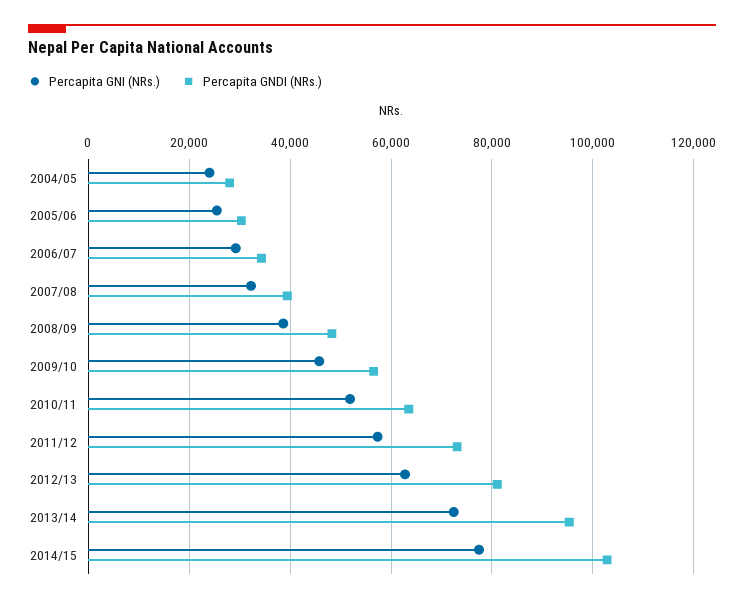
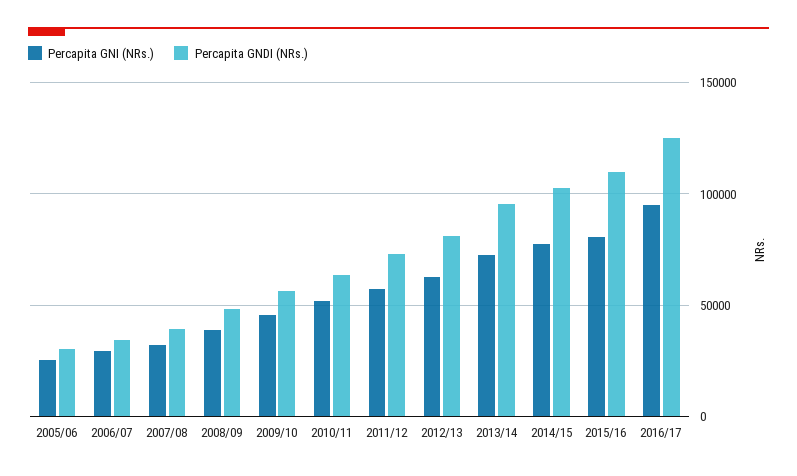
Percapita GNI (NRs.), 2004/05: 24000 -> none
Percapita GNDI (NRs.), 2004/05: 28000 -> none
Percapita GNI (NRs.), 2015/16: none -> 80000
Percapita GNDI (NRs.), 2015/16: none -> 110000
Percapita GNI (NRs.), 2016/17: none -> 95000
Percapita GNDI (NRs.), 2016/17: none -> 125000

